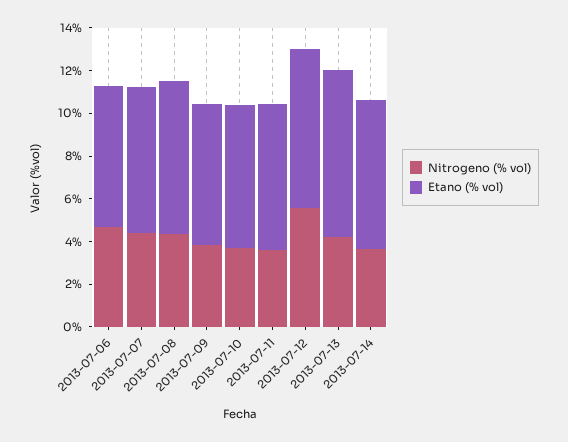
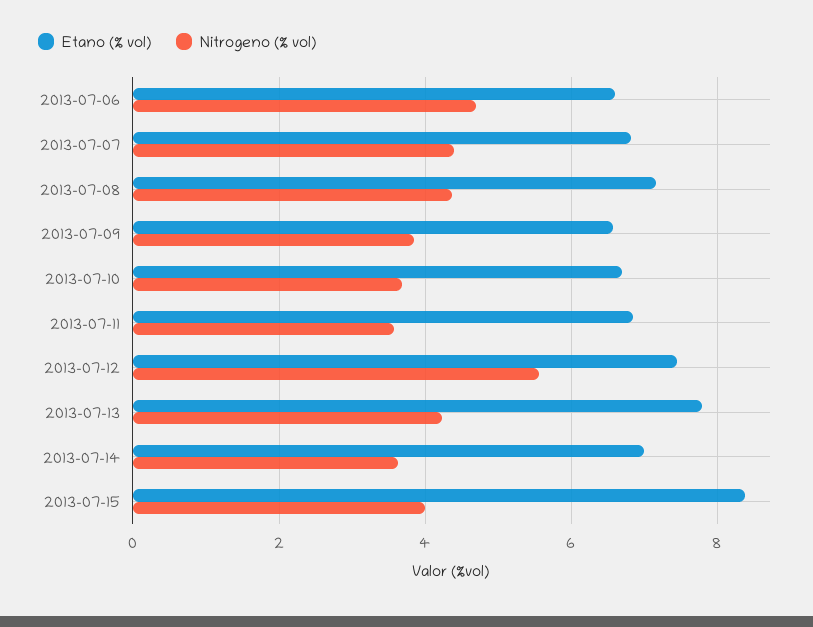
Etano (% vol), 2013-07-15: none -> 8.4
Nitrogeno (% vol), 2013-07-15: none -> 4

